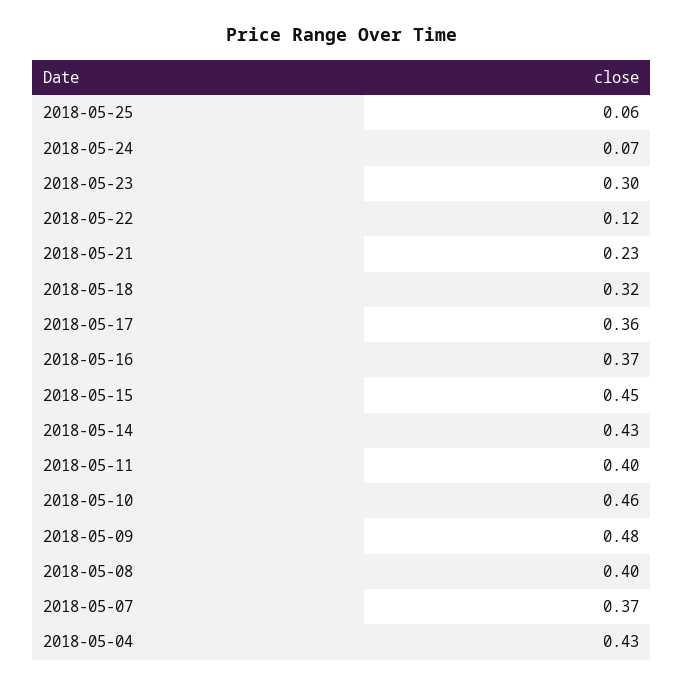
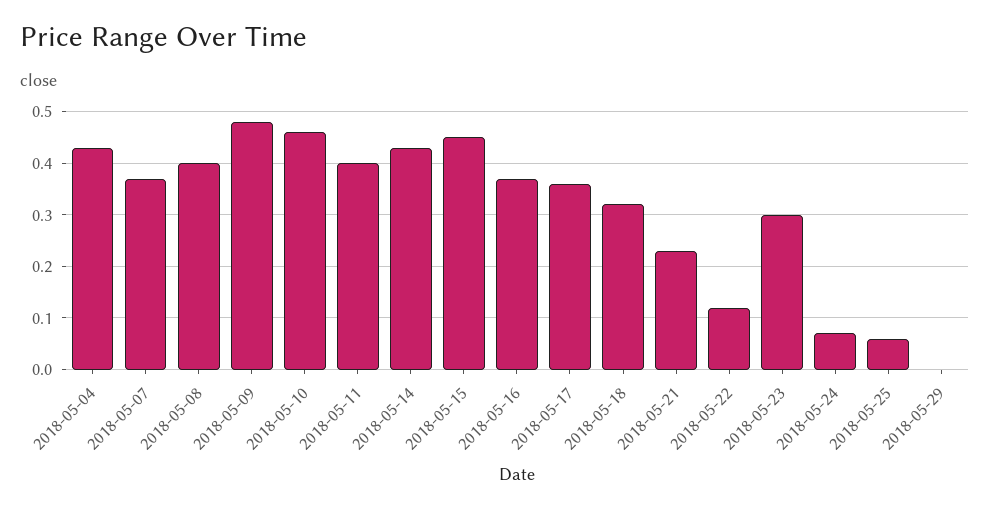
2018-05-29: none -> 0

